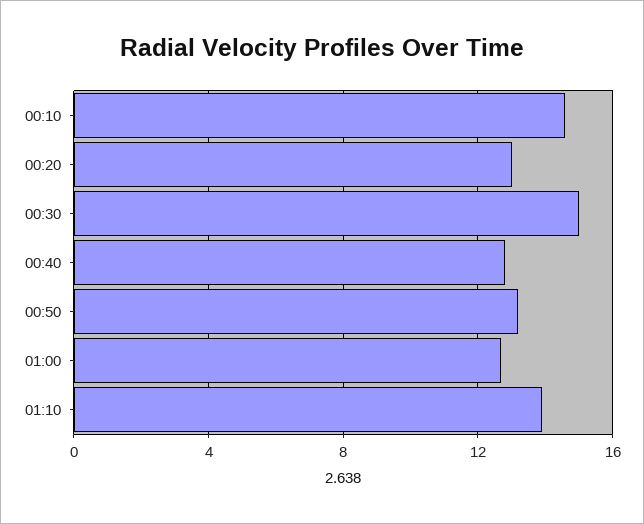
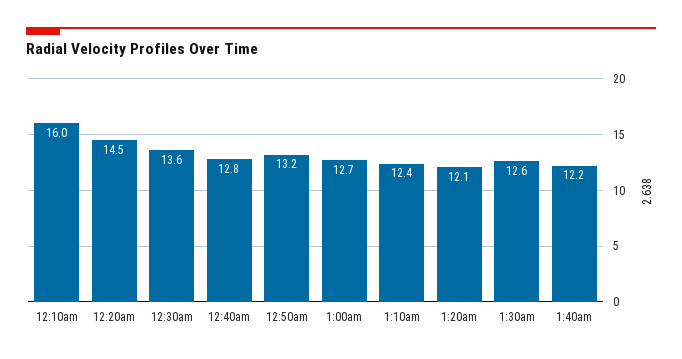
00:10: 14.5 -> 16
00:20: 13 -> 14.5
00:30: 15 -> 13.6
01:10: 14 -> 12.4
1:20am: none -> 12.1
1:30am: none -> 12.6
1:40am: none -> 12.2

